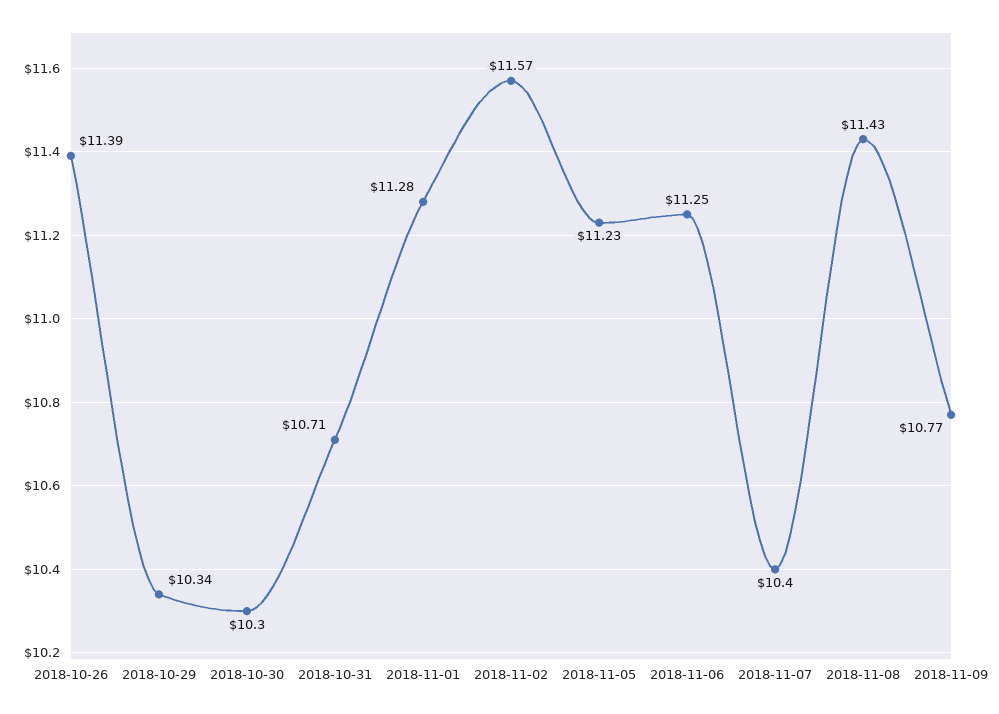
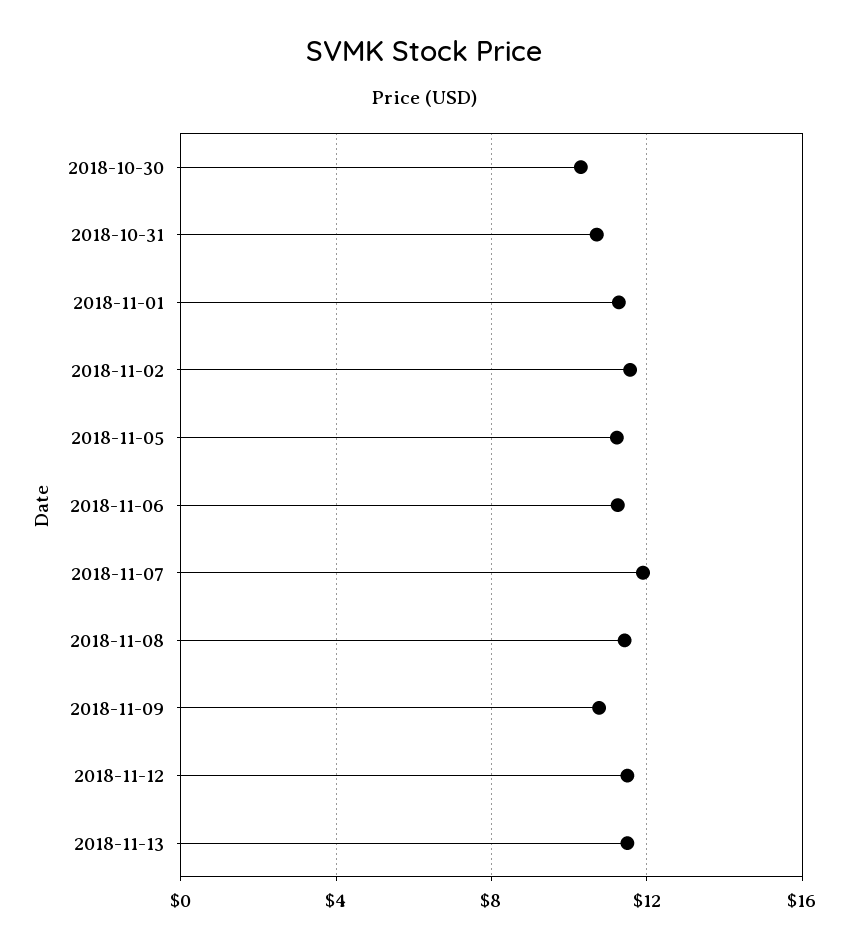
2018-10-26: 11.39 -> none
2018-10-29: 10.34 -> none
2018-11-07: 10.4 -> 12
2018-11-12: none -> 11.5
2018-11-13: none -> 11.5

